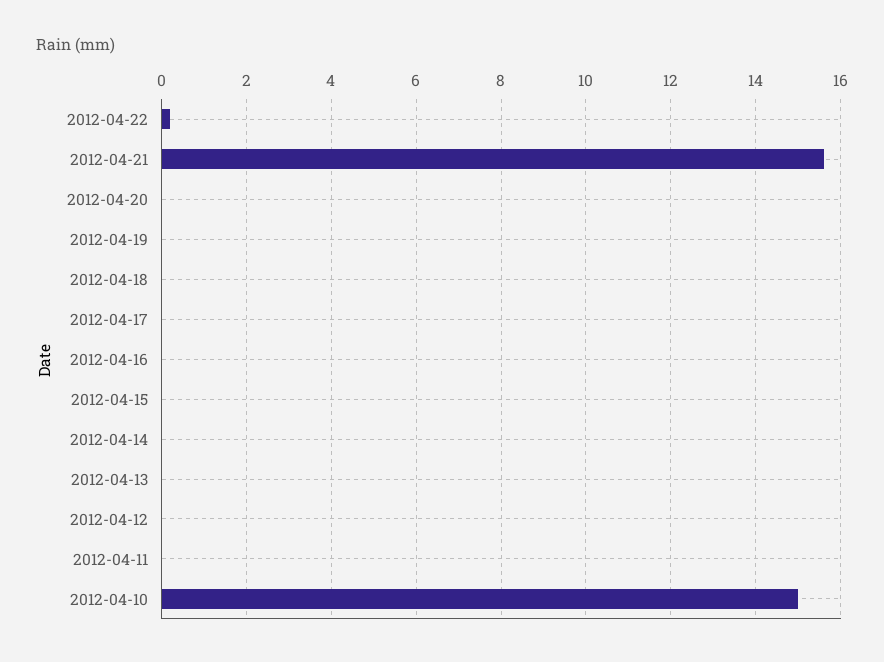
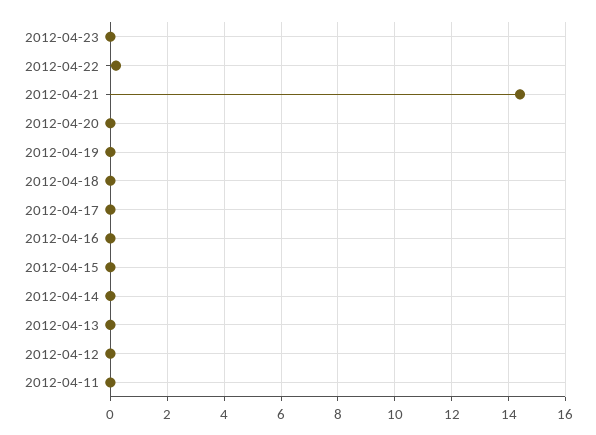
2012-04-21: 15.5 -> 14.5
2012-04-10: 15 -> none
2012-04-23: none -> 0

